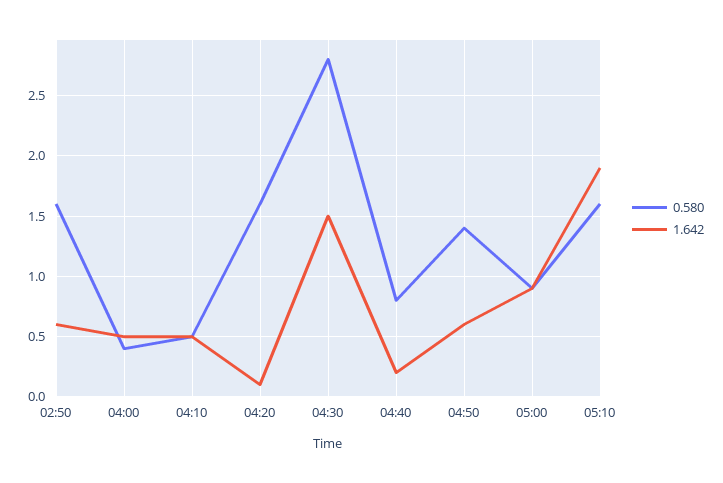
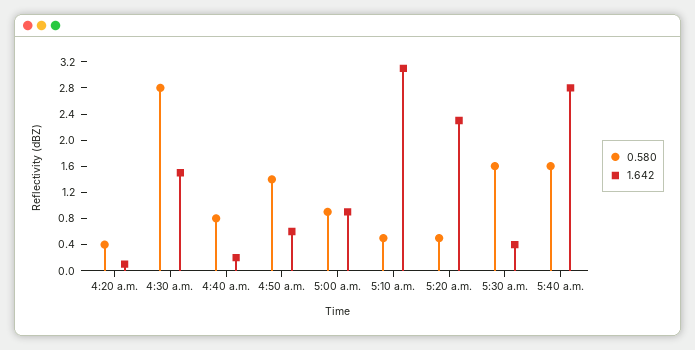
0.580, 02:50: 1.6 -> none
1.642, 02:50: 0.6 -> none
0.580, 04:00: 0.4 -> none
1.642, 04:00: 0.5 -> none
0.580, 04:10: 0.5 -> none
1.642, 04:10: 0.5 -> none
0.580, 04:20: 1.6 -> 0.4
0.580, 05:10: 1.6 -> 0.4
1.642, 05:10: 1.9 -> 3.2
0.580, 5:20 a.m.: none -> 0.4
1.642, 5:20 a.m.: none -> 2.4
0.580, 5:30 a.m.: none -> 1.6
1.642, 5:30 a.m.: none -> 0.4
0.580, 5:40 a.m.: none -> 1.6
1.642, 5:40 a.m.: none -> 2.8

